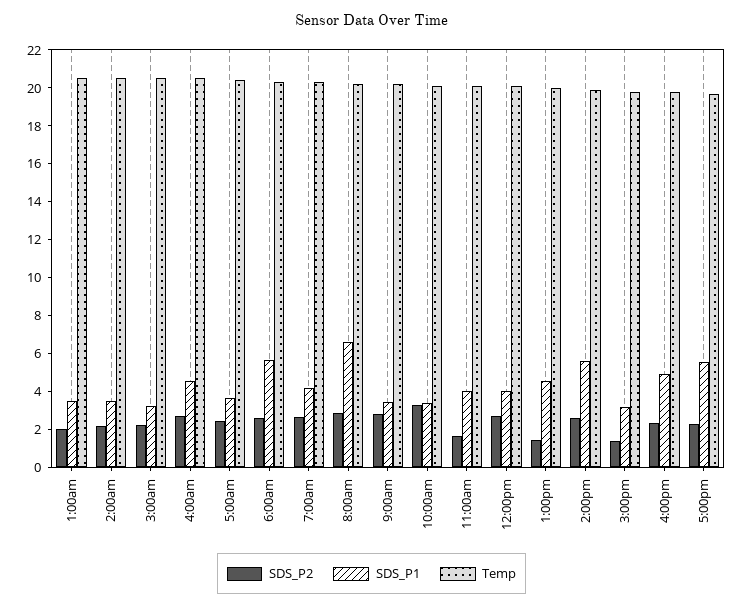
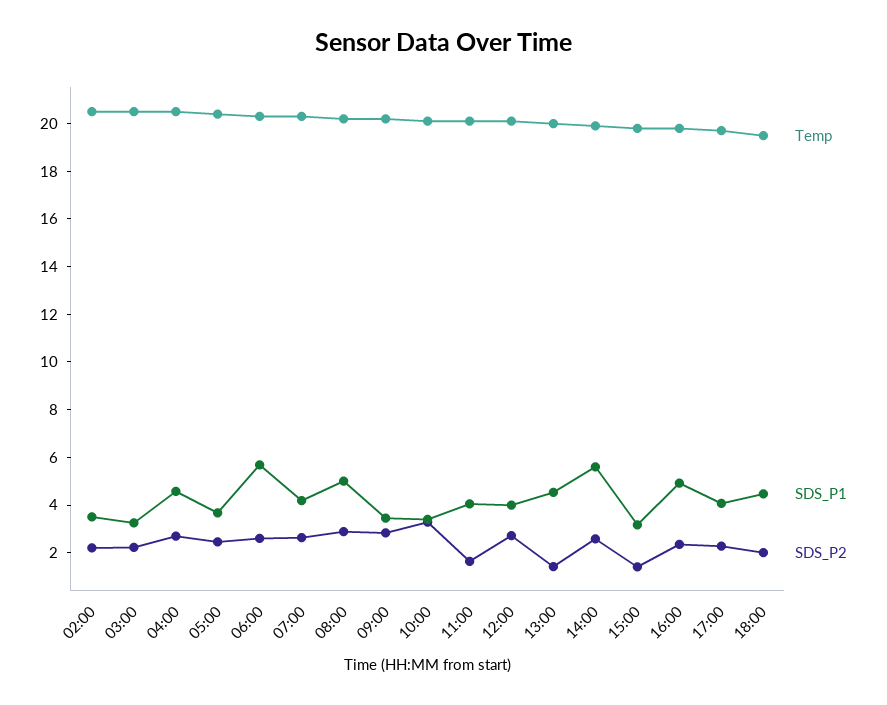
SDS_P2, 1:00am: 2 -> none
SDS_P1, 1:00am: 3.5 -> none
Temp, 1:00am: 20.5 -> none
SDS_P1, 8:00am: 6.5 -> 5
SDS_P1, 5:00pm: 5.5 -> 4
Temp, 18:00: none -> 19.5
SDS_P1, 18:00: none -> 4.5
SDS_P2, 18:00: none -> 2

